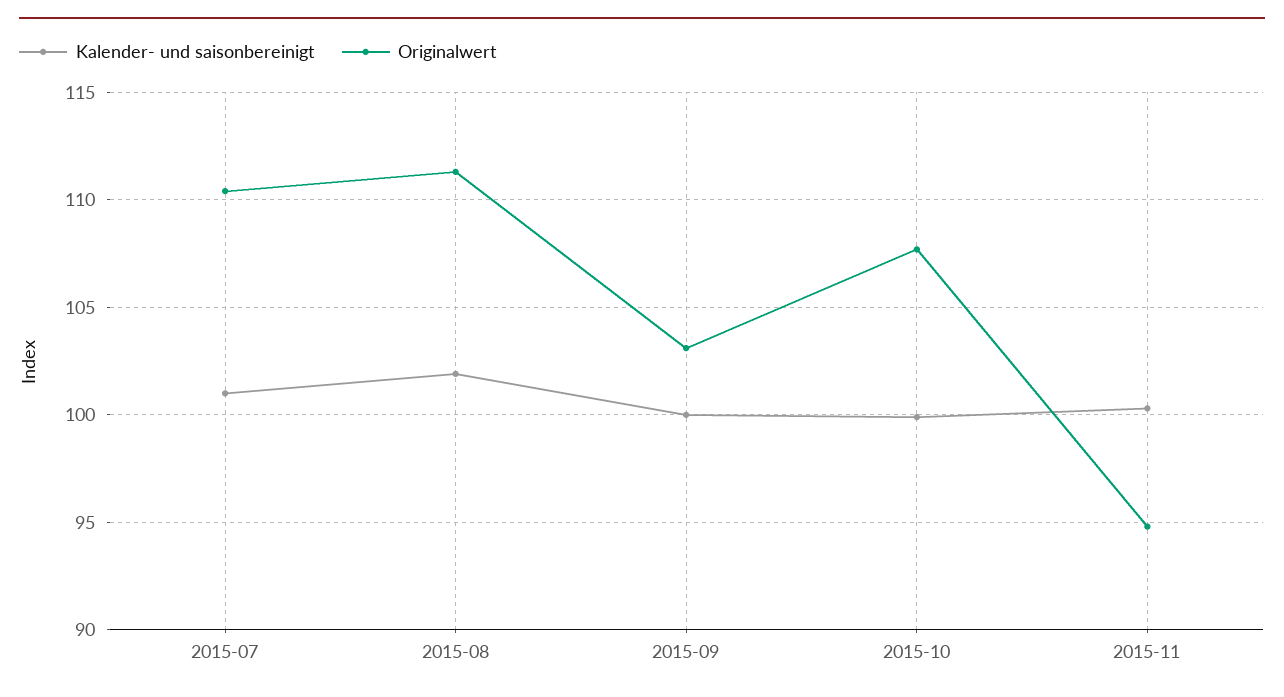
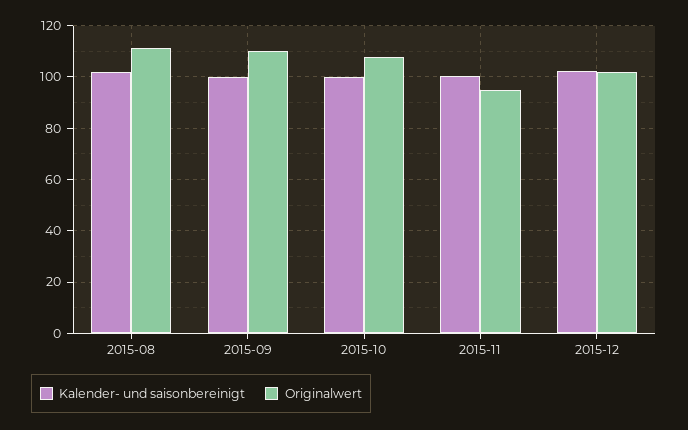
Kalender- und saisonbereinigt, 2015-07: 101 -> none
Originalwert, 2015-07: 110.5 -> none
Originalwert, 2015-09: 103 -> 110
Kalender- und saisonbereinigt, 2015-12: none -> 102.5
Originalwert, 2015-12: none -> 102.5

